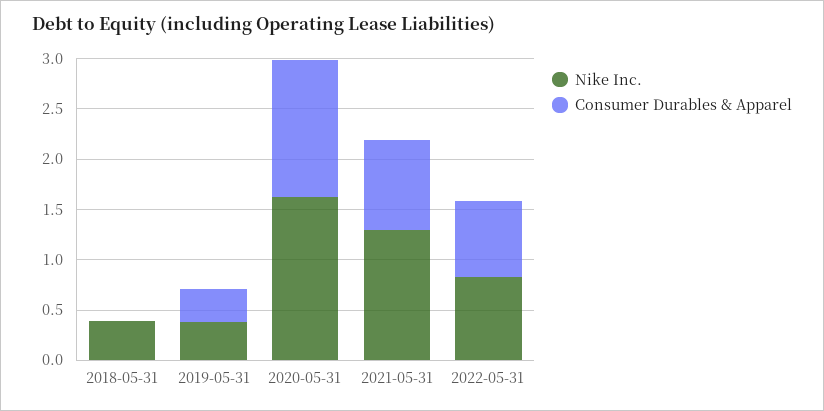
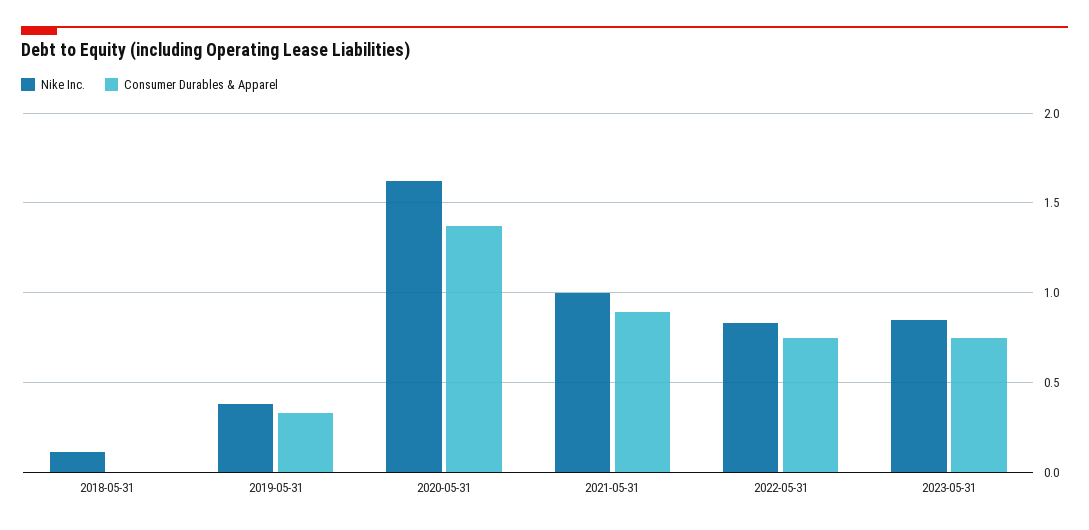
Nike Inc., 2018-05-31: 0.4 -> 0.1
Nike Inc., 2021-05-31: 1.3 -> 1
Nike Inc., 2023-05-31: none -> 0.85
Consumer Durables & Apparel, 2023-05-31: none -> 0.75

